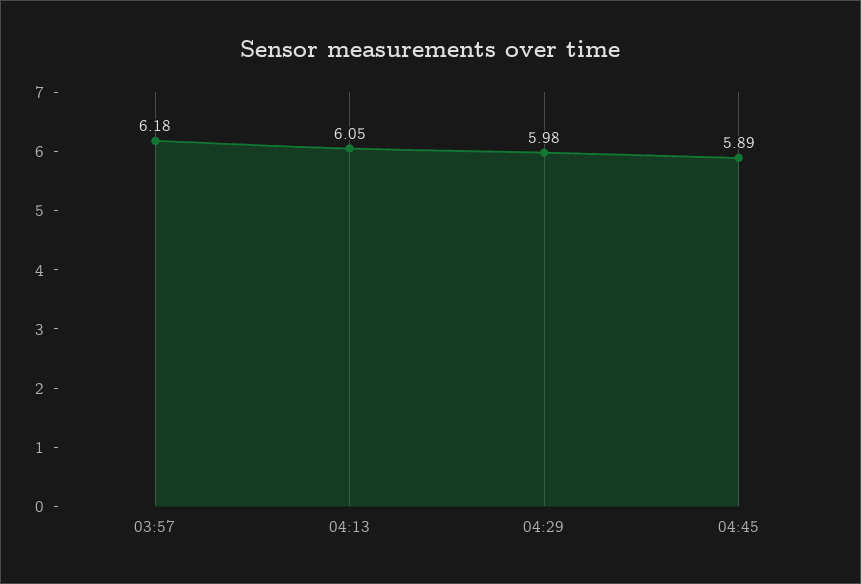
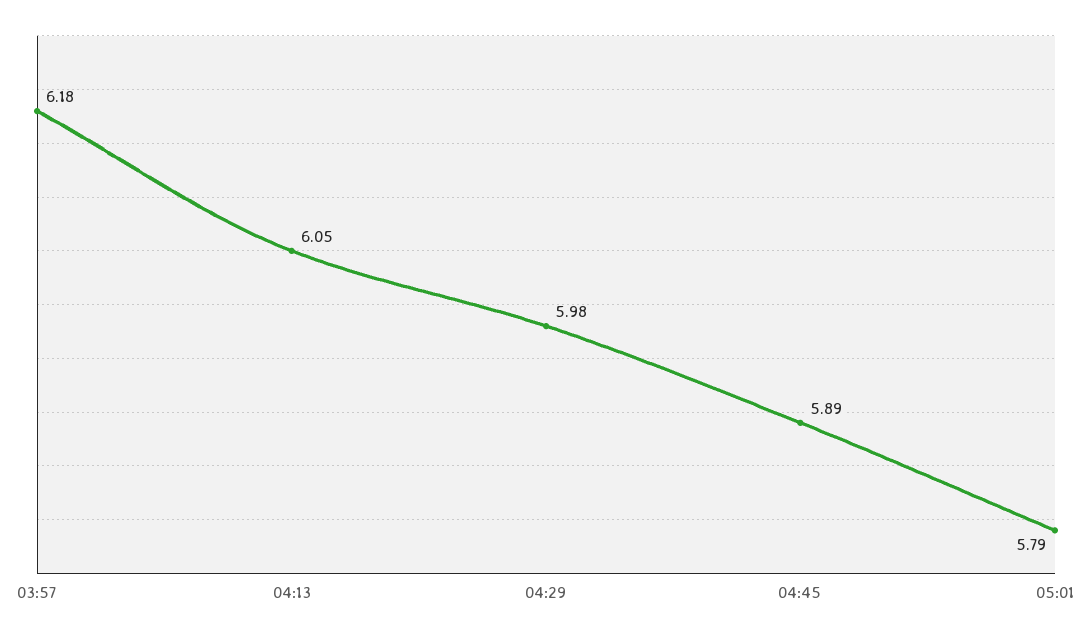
05:01: none -> 5.79

